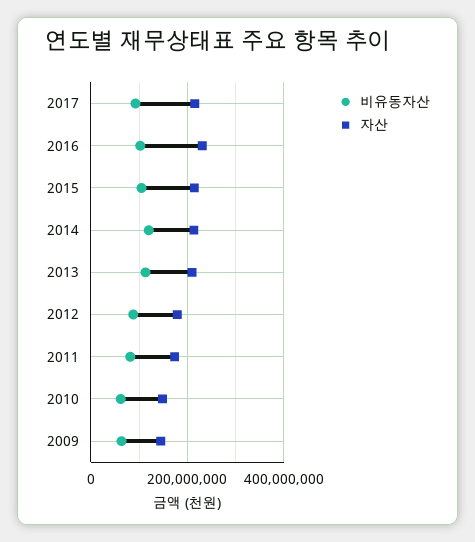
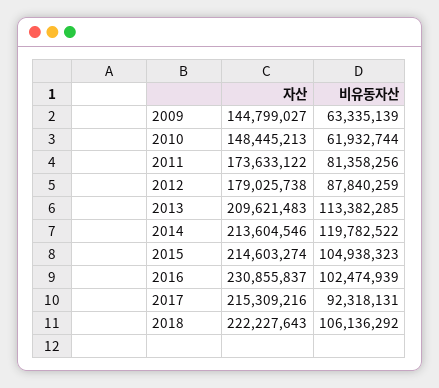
자산, 2018: none -> 222227643
비유동자산, 2018: none -> 106136292

